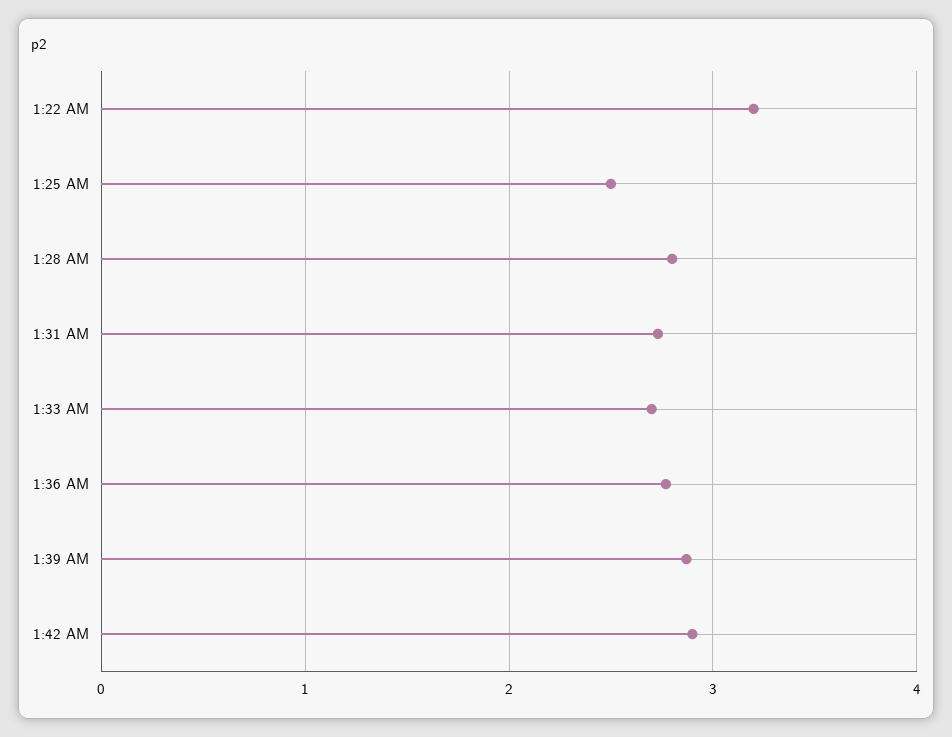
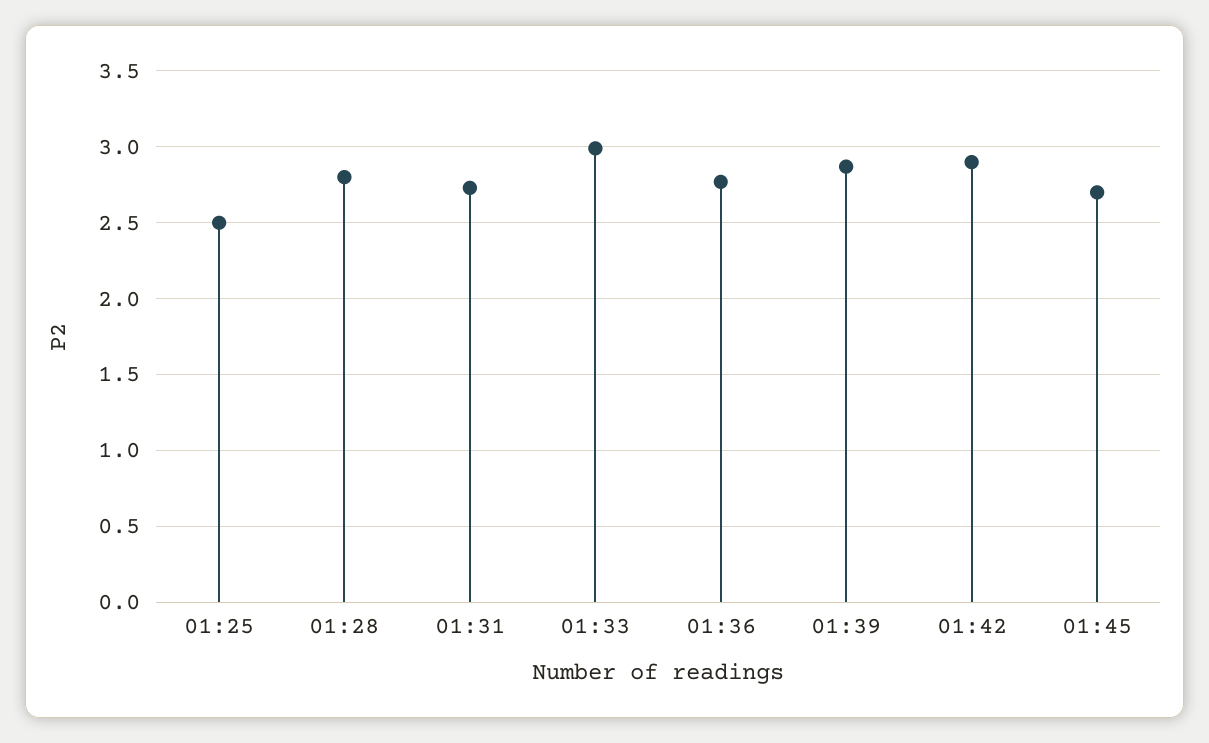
1:22 AM: 3.2 -> none
1:33 AM: 2.7 -> 3
01:45: none -> 2.7

